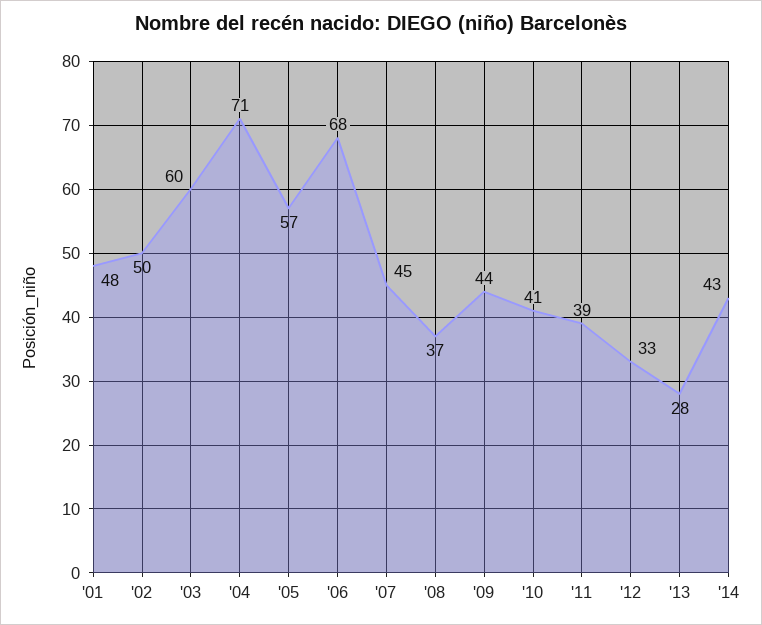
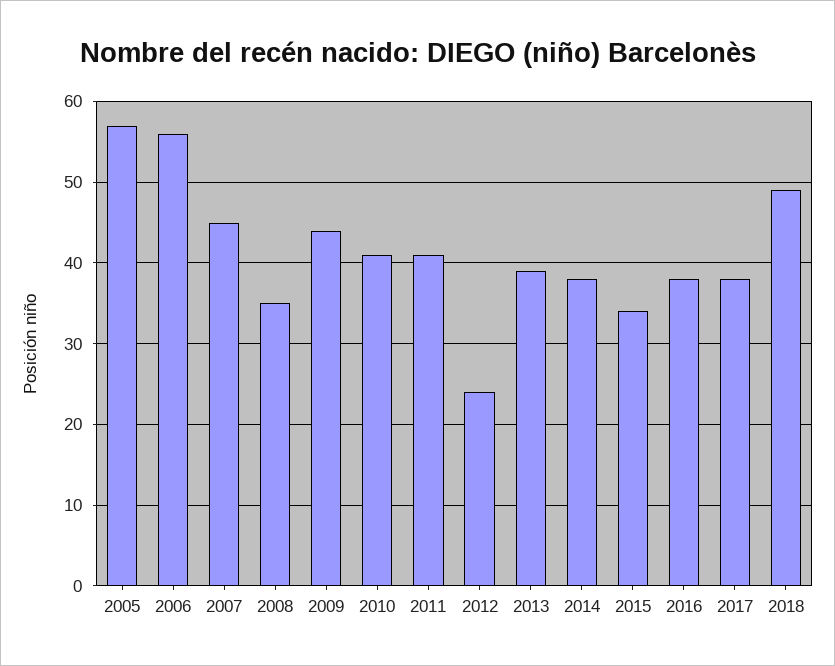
'01: 48 -> none
'02: 50 -> none
'03: 60 -> none
'04: 71 -> none
'06: 68 -> 56
'08: 37 -> 35
'11: 39 -> 41
'12: 33 -> 24
'13: 28 -> 39
'14: 43 -> 38
2015: none -> 34
2016: none -> 38
2017: none -> 38
2018: none -> 49

